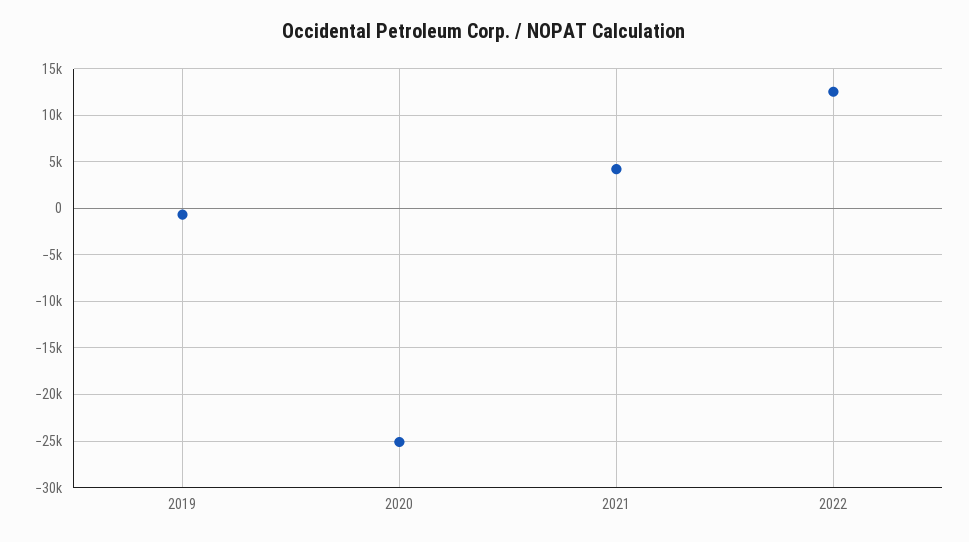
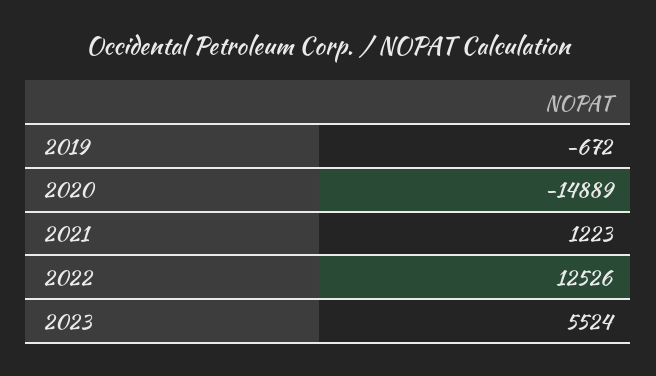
2020: -25000 -> -14889
2021: 4000 -> 1223
2023: none -> 5524

